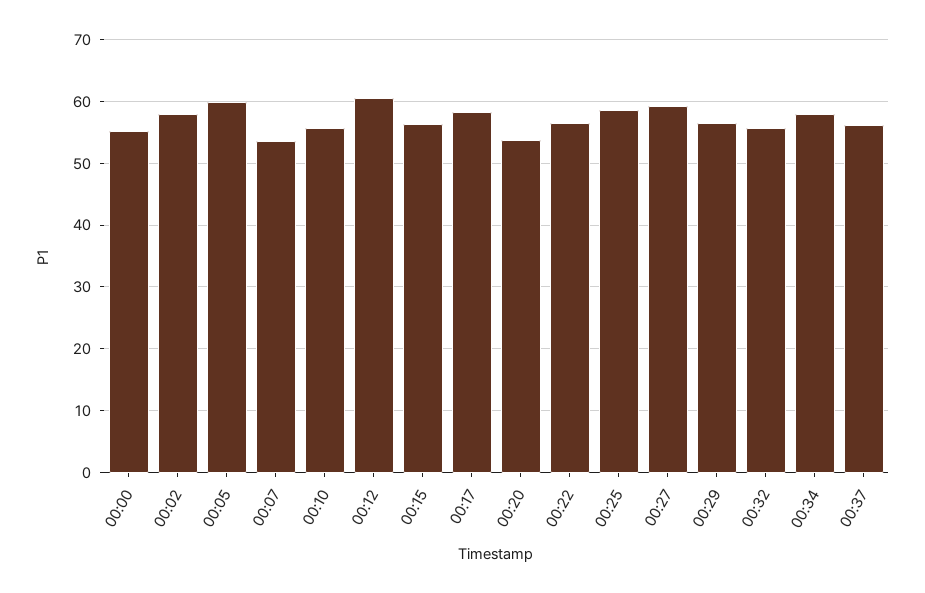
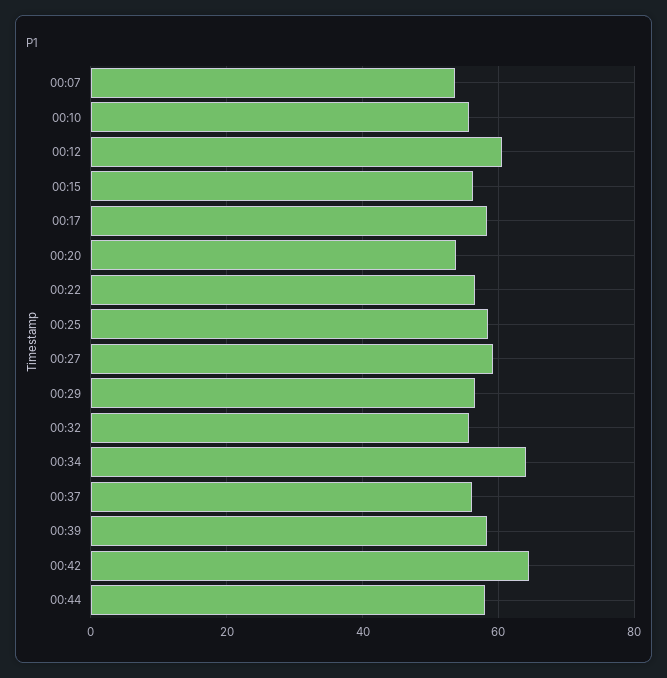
00:00: 55 -> none
00:02: 58 -> none
00:05: 60 -> none
00:34: 58 -> 64
00:39: none -> 58
00:42: none -> 64
00:44: none -> 58

